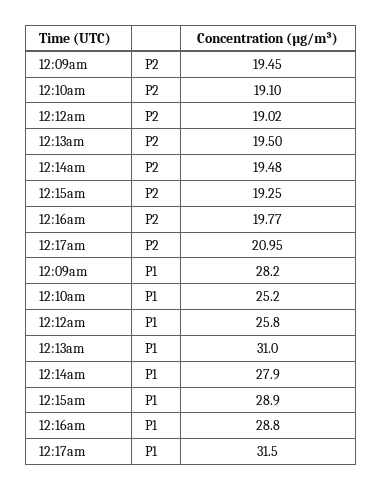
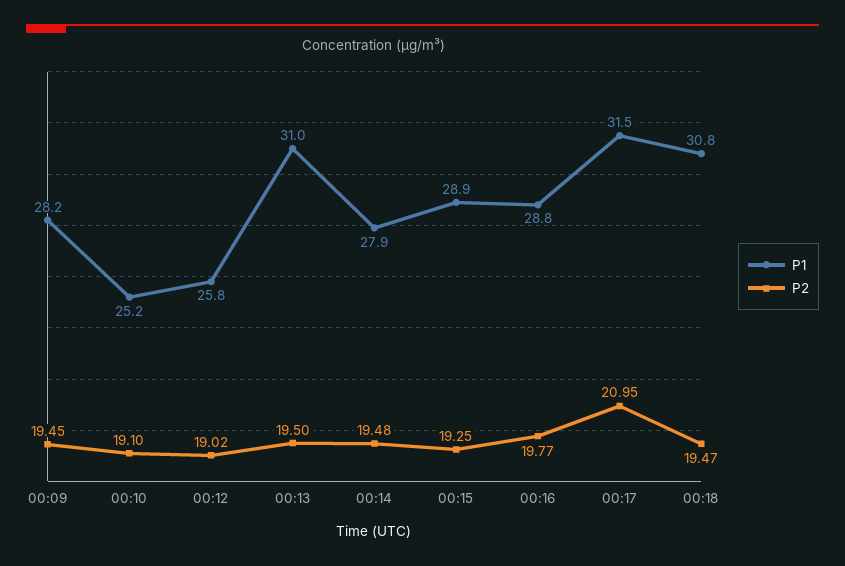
P1, 00:18: none -> 30.8
P2, 00:18: none -> 19.47

